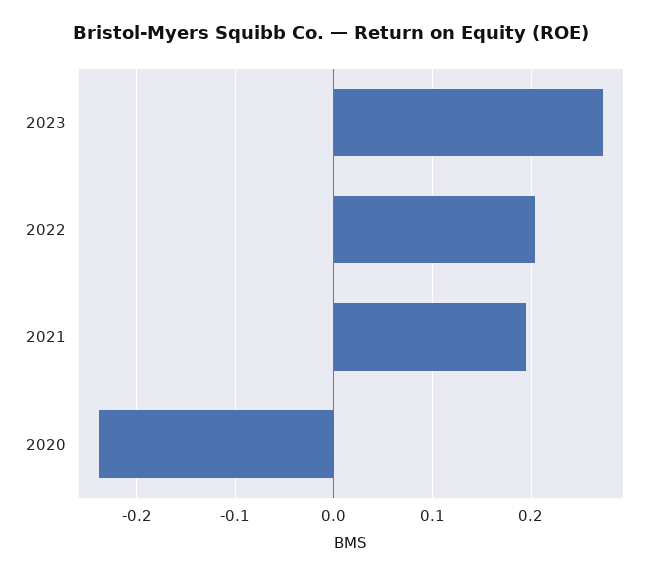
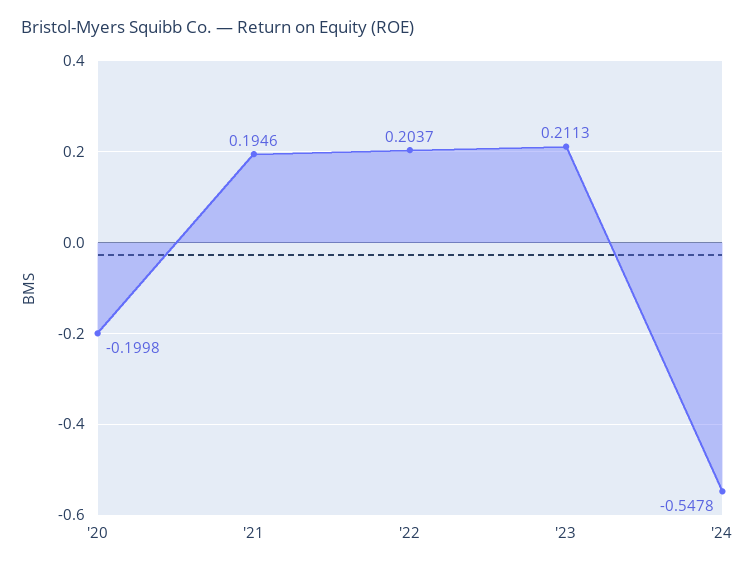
2023: 0.27 -> 0.2113
2020: -0.24 -> -0.1998
'24: none -> -0.5478

